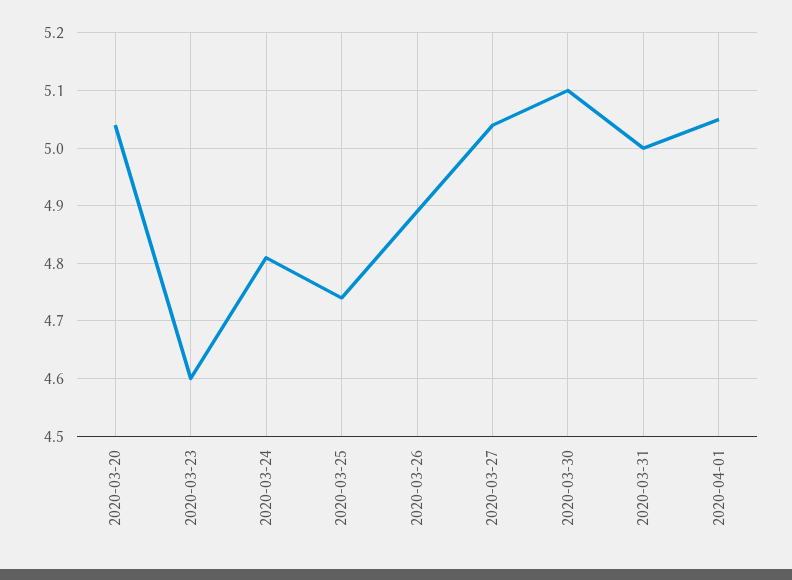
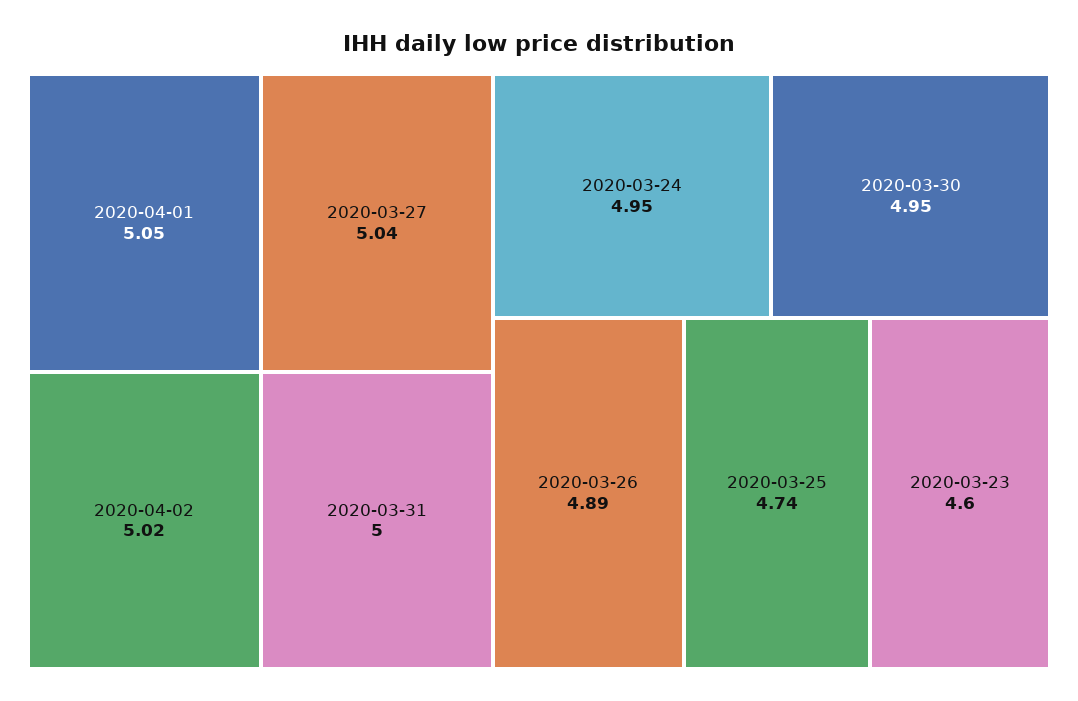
2020-03-20: 5.05 -> none
2020-03-24: 4.8 -> 4.95
2020-03-30: 5.1 -> 4.95
2020-04-02: none -> 5.02

